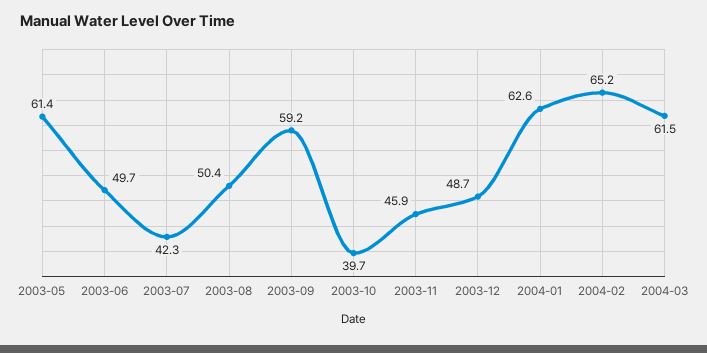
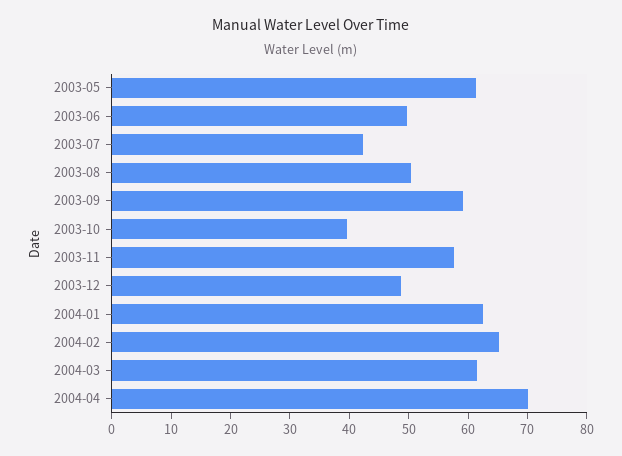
2003-11: 45.9 -> 58
2004-04: none -> 70

